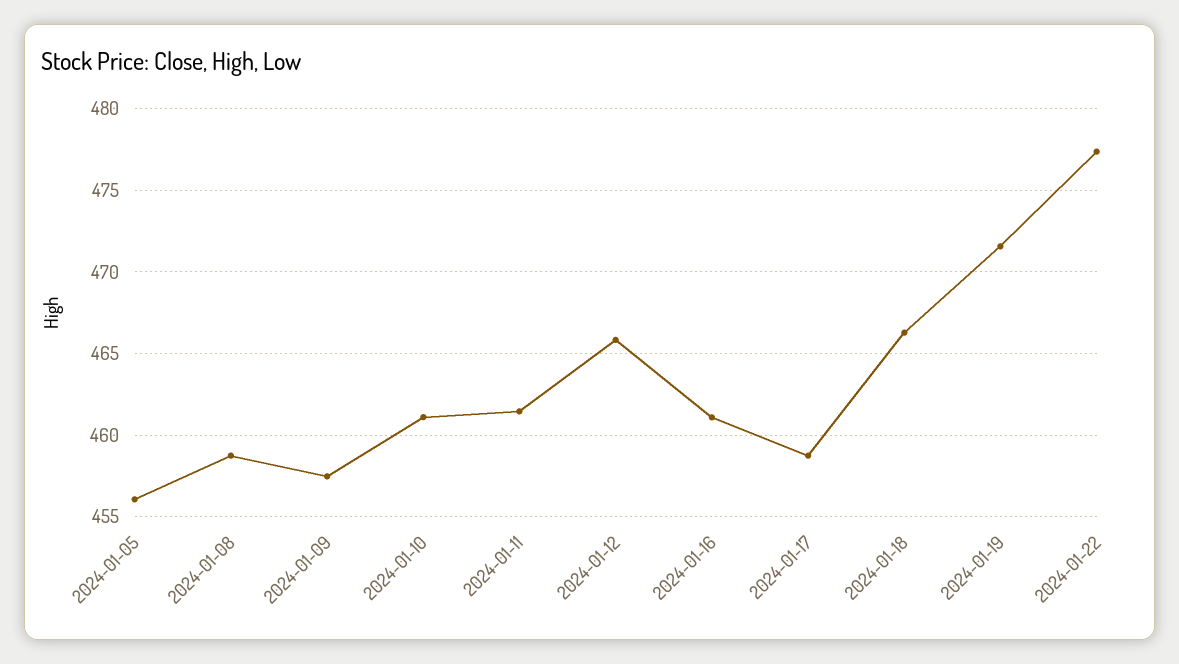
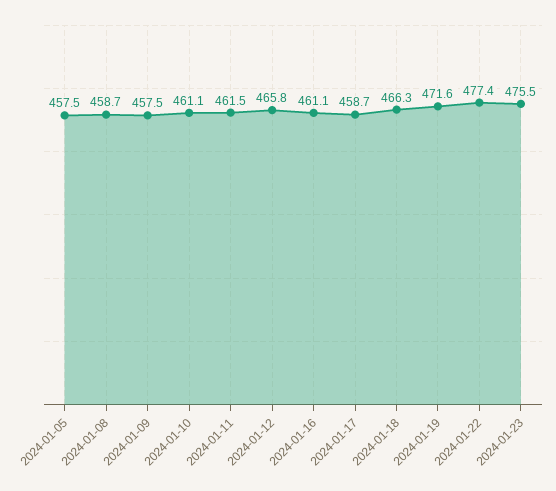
2024-01-05: 456 -> 457.5
2024-01-23: none -> 475.5

